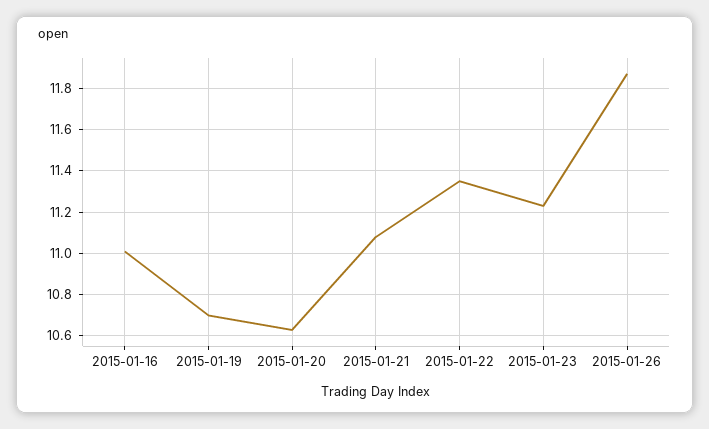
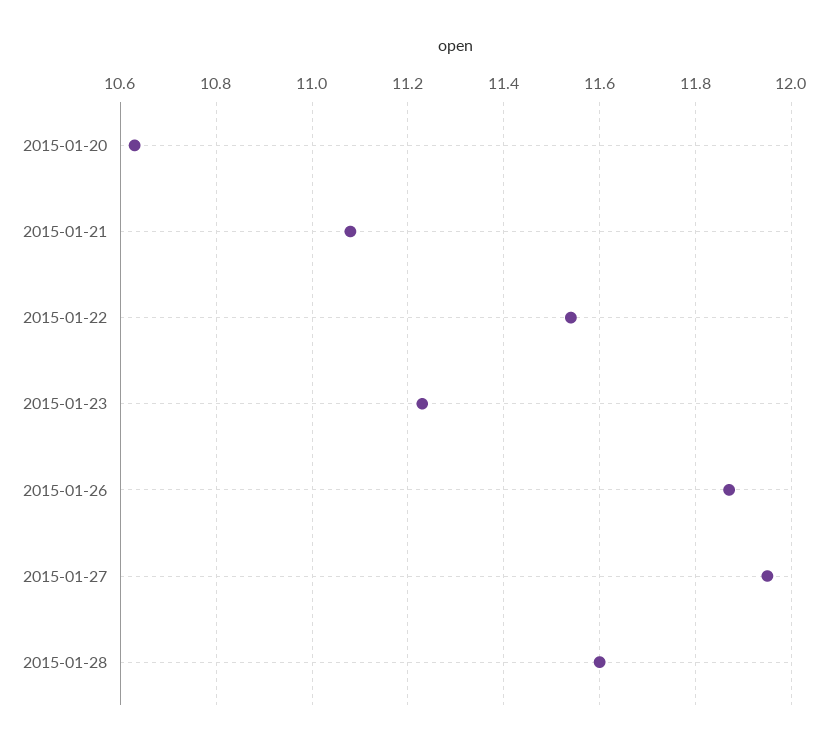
2015-01-16: 11 -> none
2015-01-19: 10.7 -> none
2015-01-22: 11.35 -> 11.55
2015-01-27: none -> 11.95
2015-01-28: none -> 11.6

